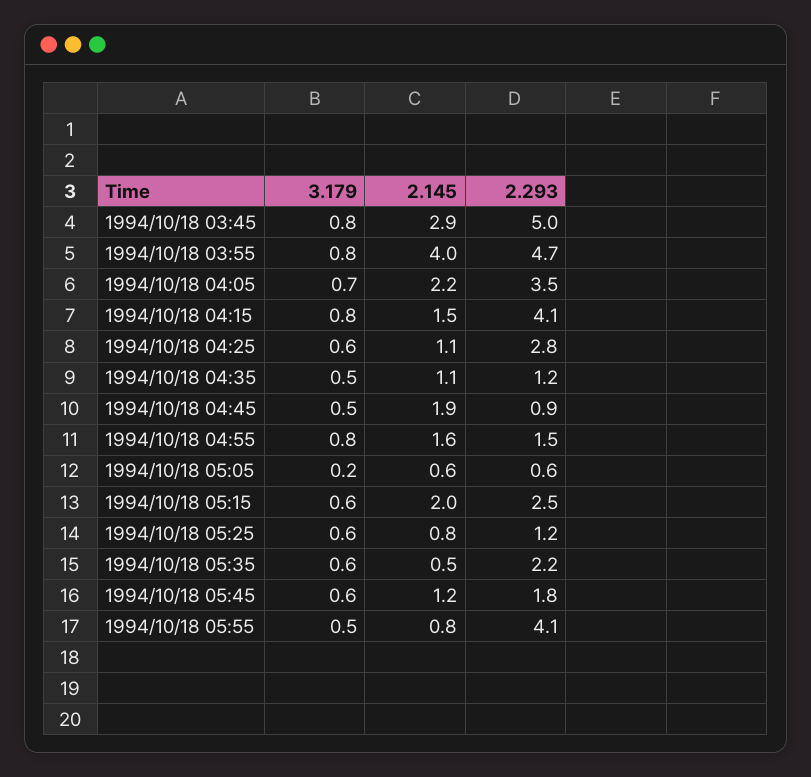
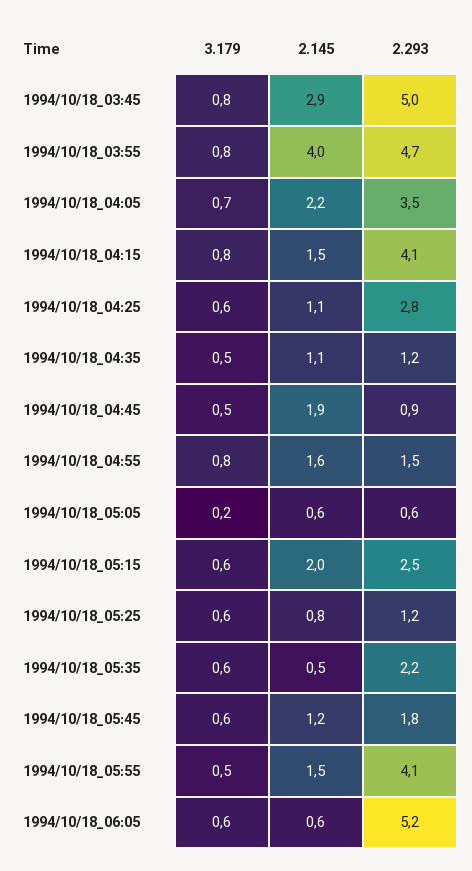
2.145, 1994/10/18 05:55: 0.8 -> 1.5
3.179, 1994/10/18_06:05: none -> 0.6
2.145, 1994/10/18_06:05: none -> 0.6
2.293, 1994/10/18_06:05: none -> 5.2

